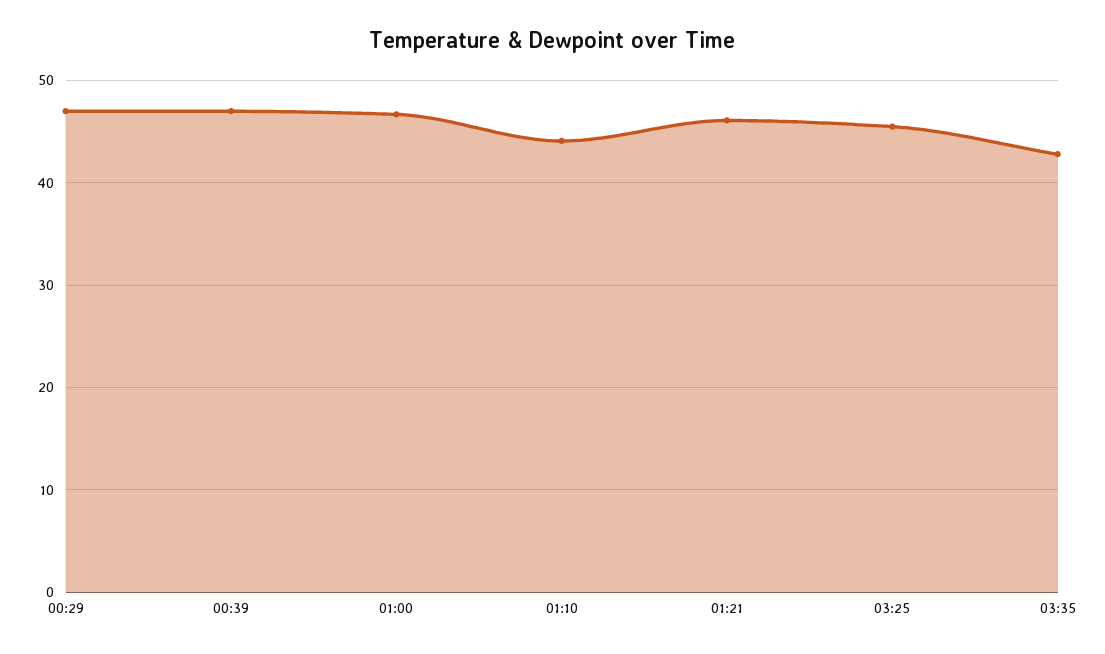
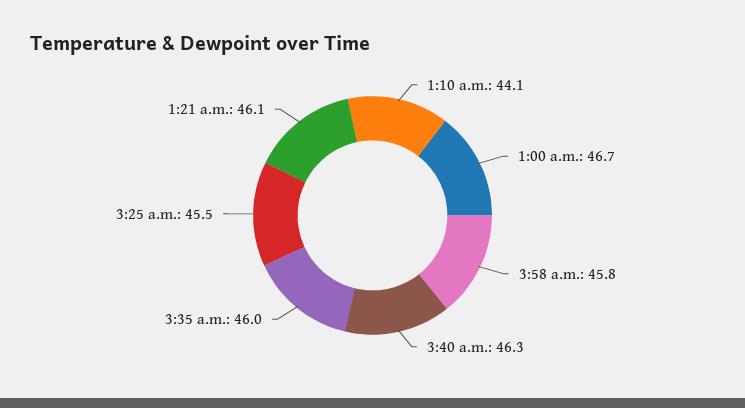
00:29: 47 -> none
00:39: 47 -> none
03:35: 43 -> 46
3:58 a.m.: none -> 45.8
3:40 a.m.: none -> 46.3

